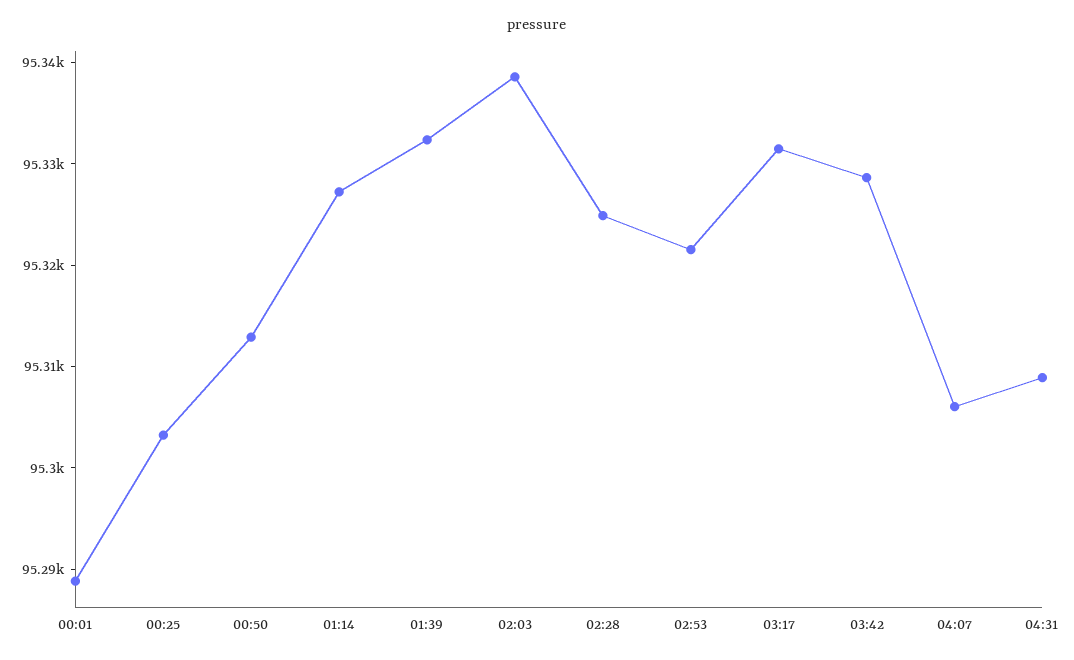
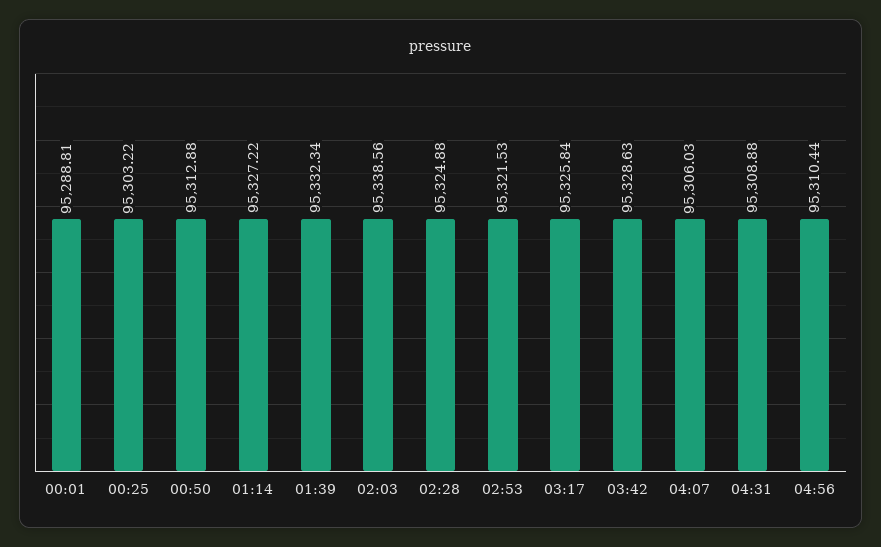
03:17: 95332 -> 95325.84
04:56: none -> 95310.44

